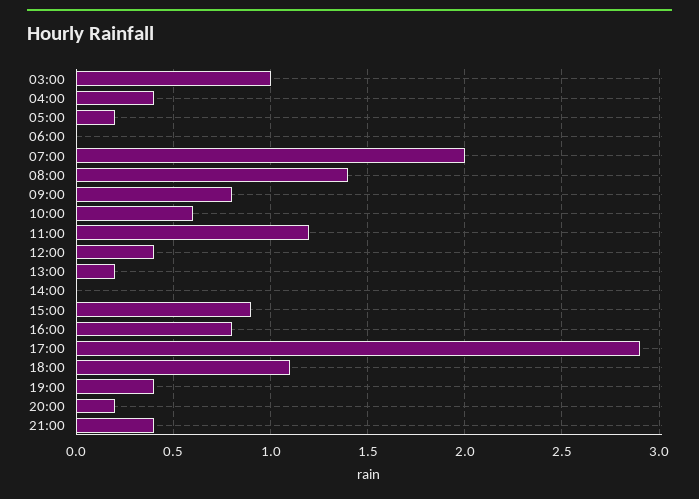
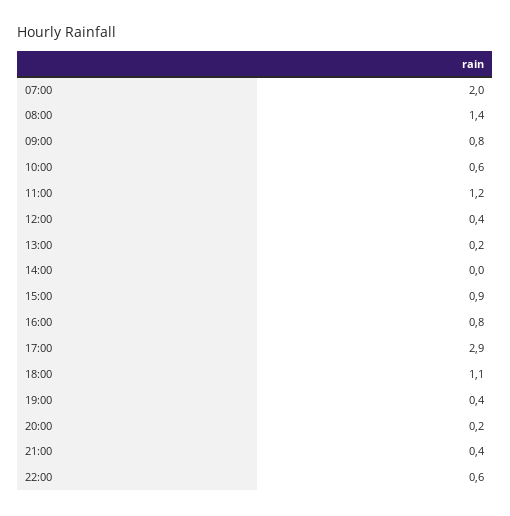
03:00: 1 -> none
04:00: 0.4 -> none
05:00: 0.2 -> none
06:00: 0 -> none
22:00: none -> 0.6

